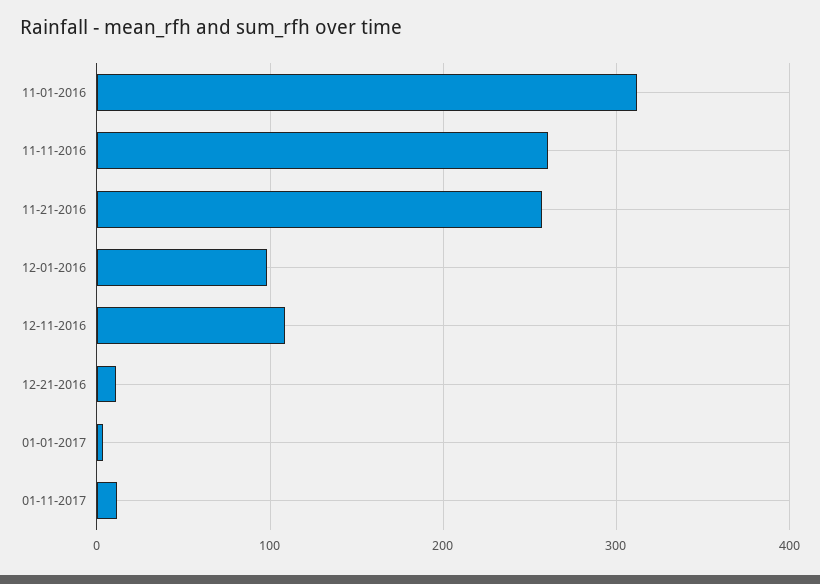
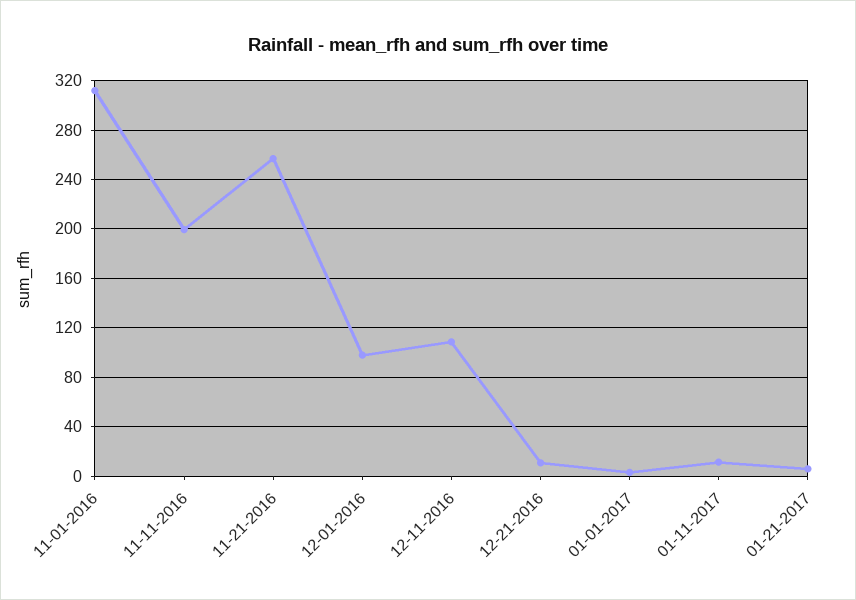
11-11-2016: 260 -> 200
01-21-2017: none -> 5

